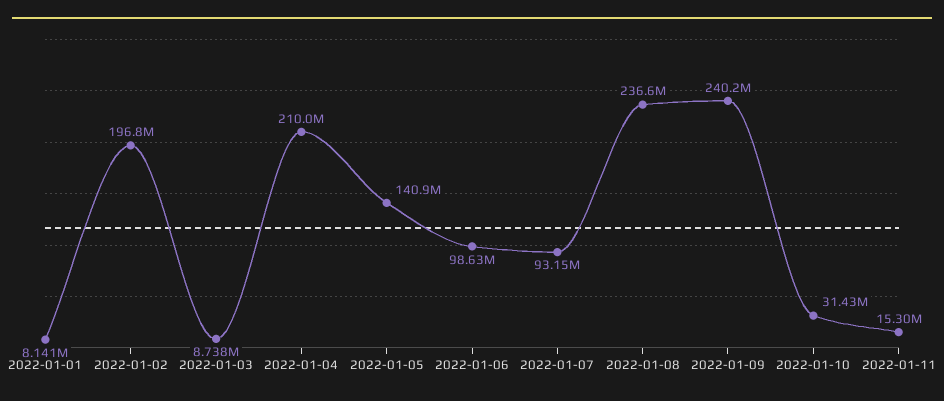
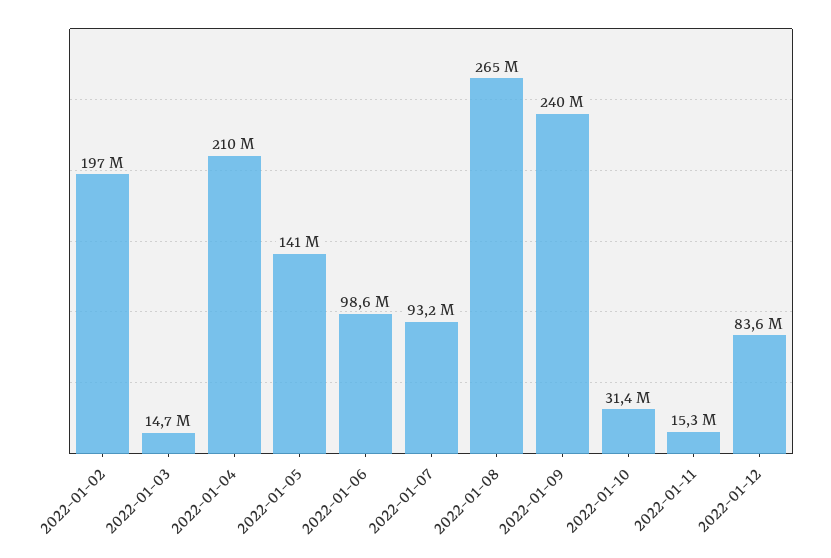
2022-01-01: 8141000 -> none
2022-01-03: 8738000 -> 14700000
2022-01-08: 236600000 -> 265000000
2022-01-12: none -> 83600000

